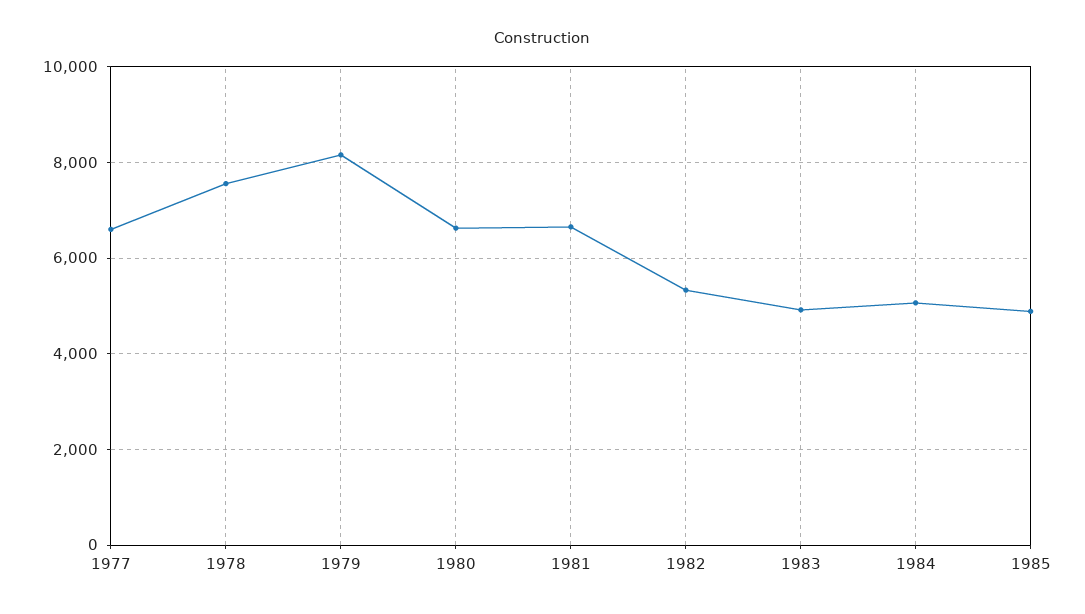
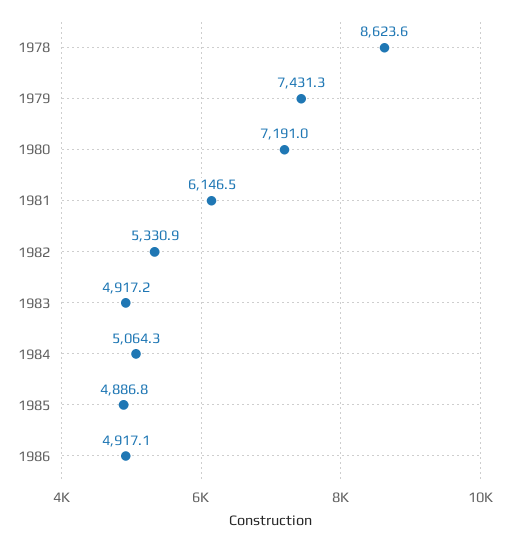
1977: 6600 -> none
1978: 7600 -> 8623.6
1979: 8200 -> 7431.3
1980: 6600 -> 7191
1981: 6600 -> 6146.5
1986: none -> 4917.1

